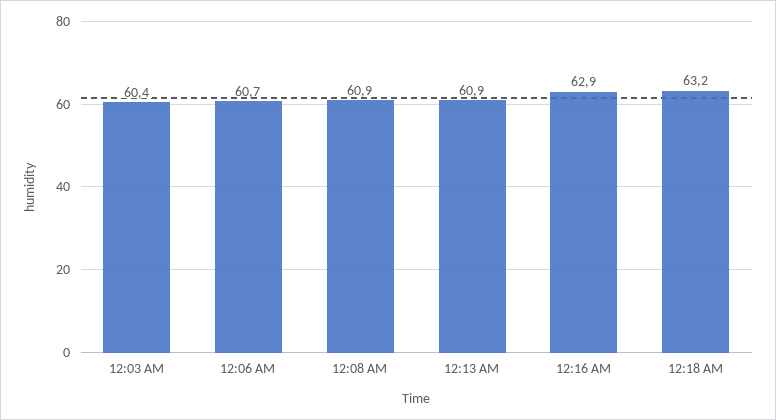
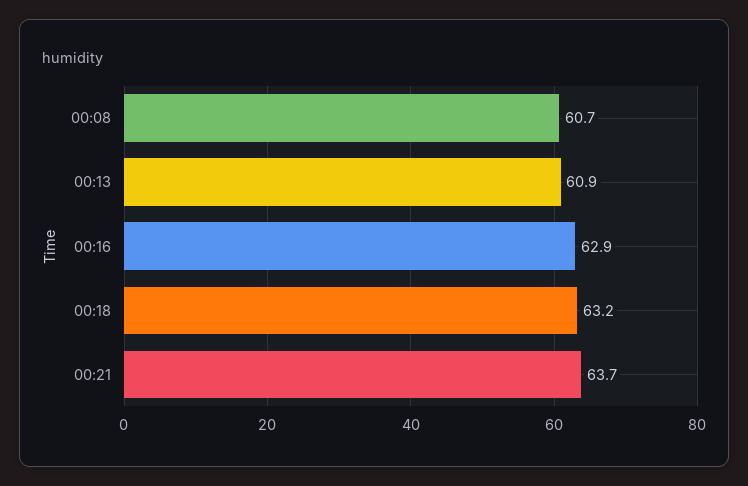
12:03 AM: 60.4 -> none
12:06 AM: 60.7 -> none
12:08 AM: 60.9 -> 60.7
00:21: none -> 63.7

